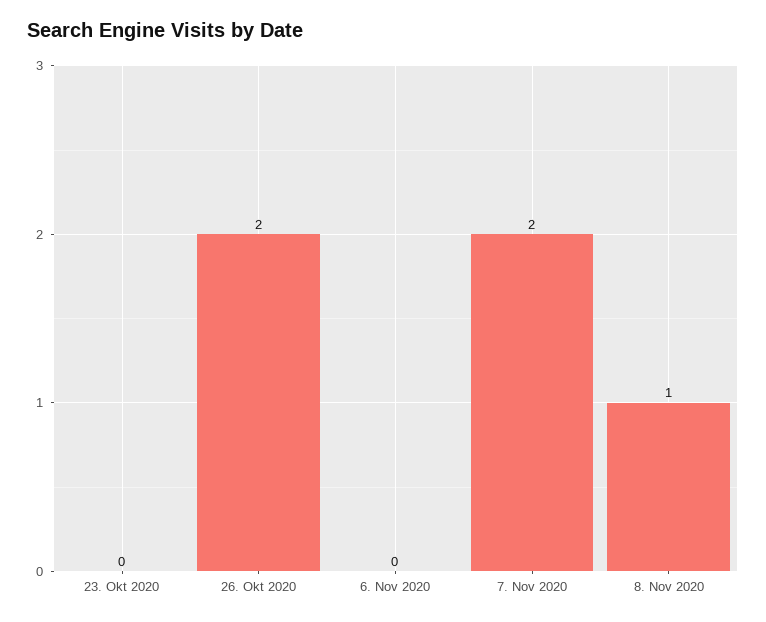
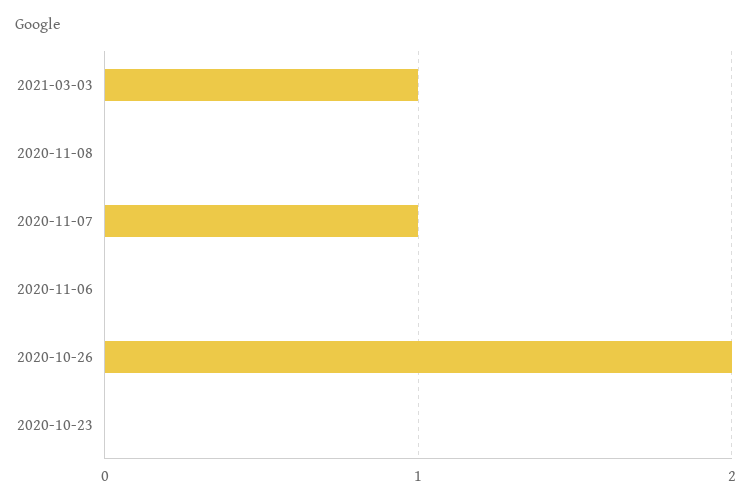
7. Nov 2020: 2 -> 1
8. Nov 2020: 1 -> 0
2021-03-03: none -> 1

